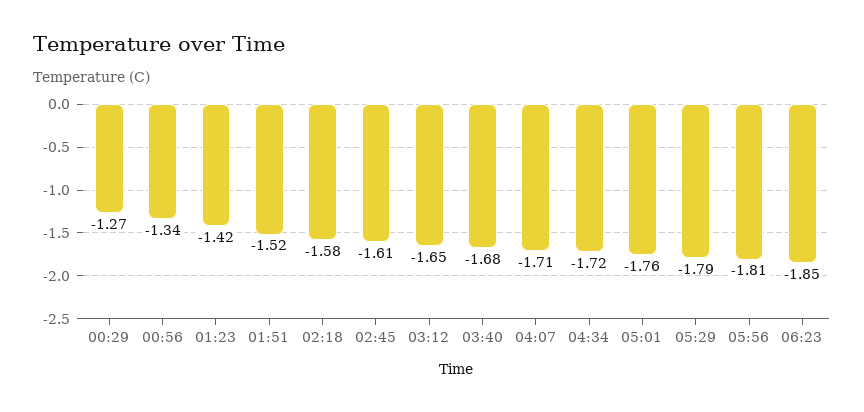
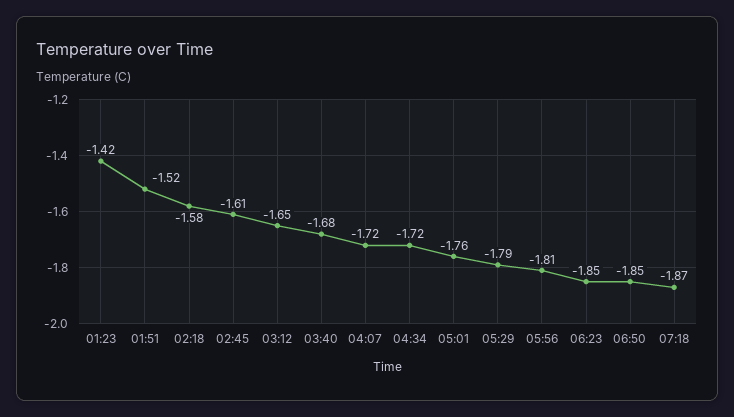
00:29: -1.27 -> none
00:56: -1.34 -> none
04:07: -1.71 -> -1.72
06:50: none -> -1.85
07:18: none -> -1.87

